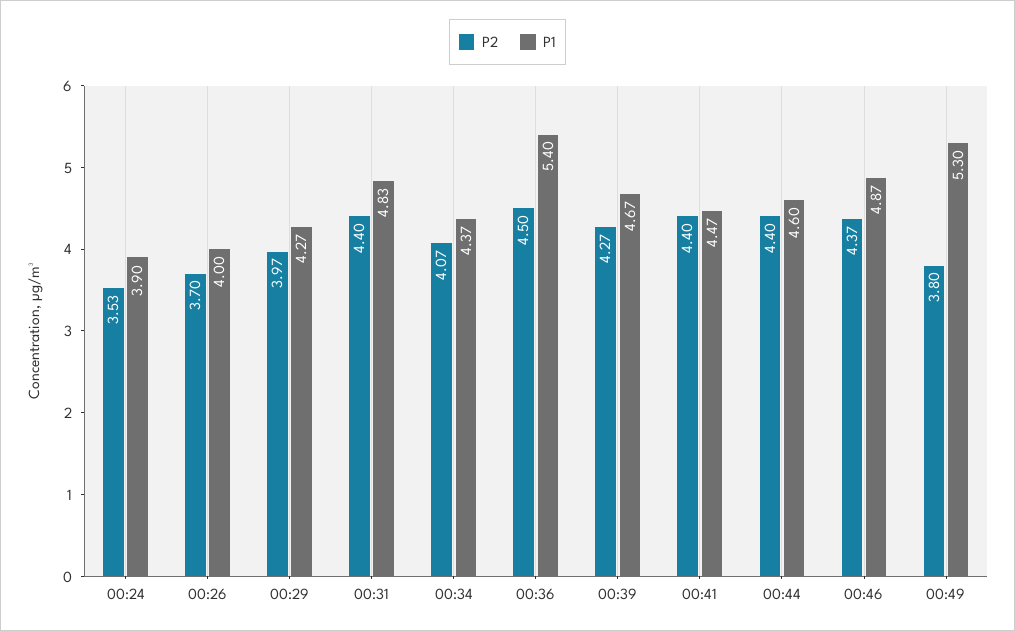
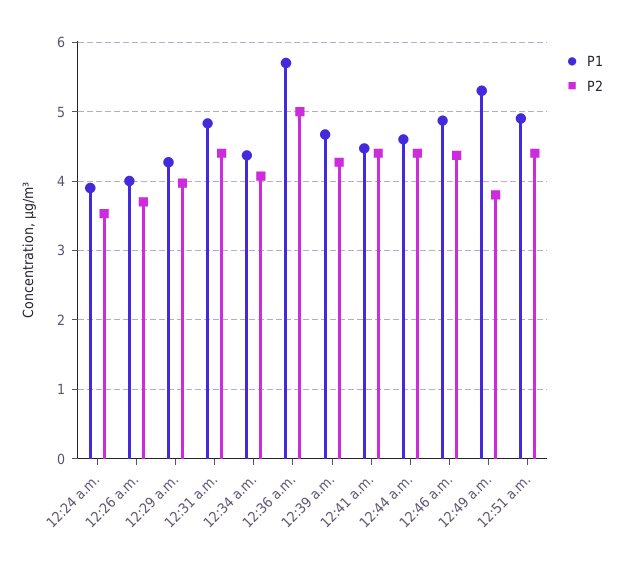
P2, 00:36: 4.5 -> 5
P1, 00:36: 5.4 -> 5.7
P1, 12:51 a.m.: none -> 4.9
P2, 12:51 a.m.: none -> 4.4

